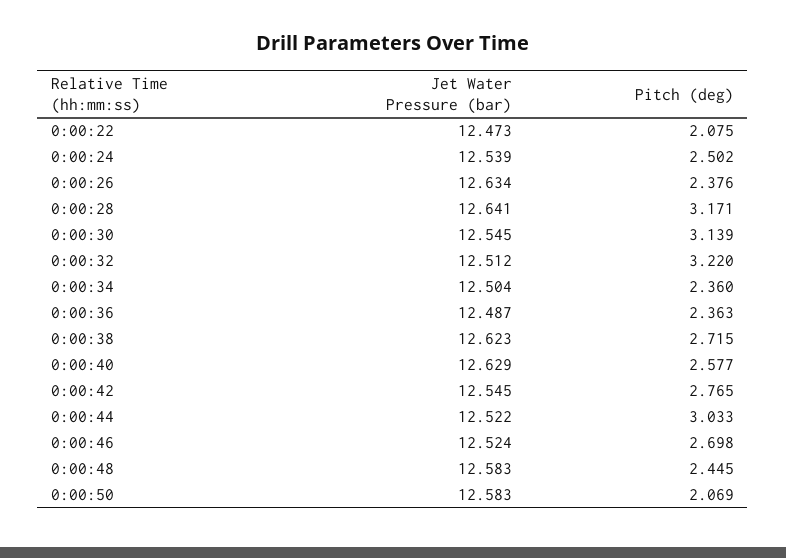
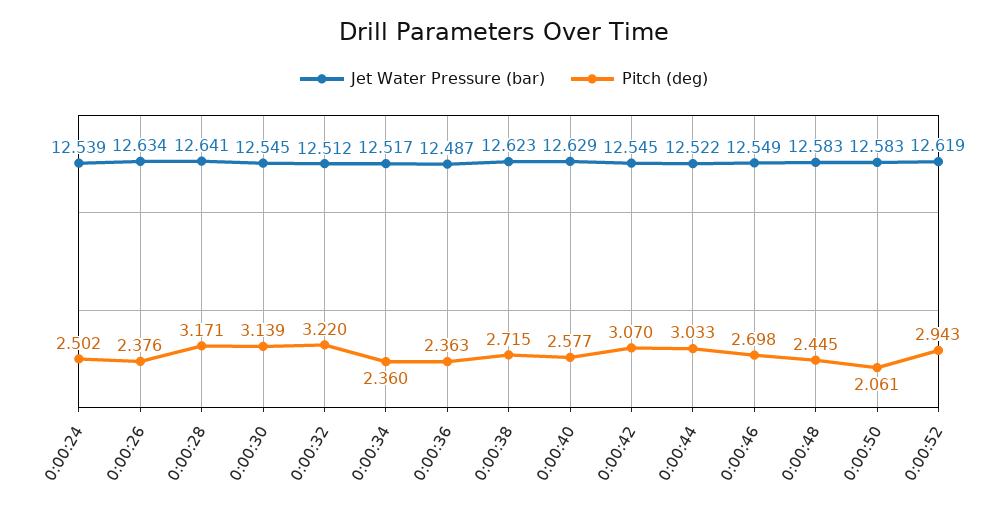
Jet Water Pressure (bar), 0:00:22: 12.473 -> none
Pitch (deg), 0:00:22: 2.075 -> none
Jet Water Pressure (bar), 0:00:34: 12.504 -> 12.517
Pitch (deg), 0:00:42: 2.765 -> 3.07
Jet Water Pressure (bar), 0:00:46: 12.524 -> 12.549
Pitch (deg), 0:00:50: 2.069 -> 2.061
Jet Water Pressure (bar), 0:00:52: none -> 12.619
Pitch (deg), 0:00:52: none -> 2.943

